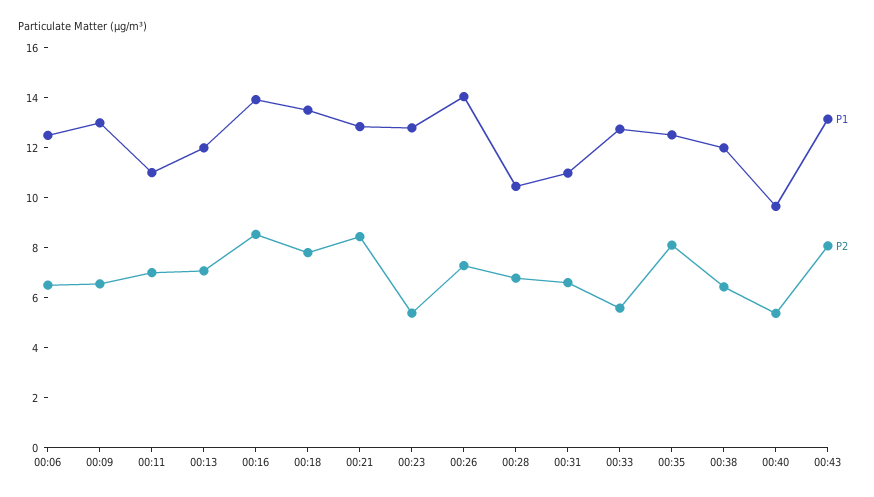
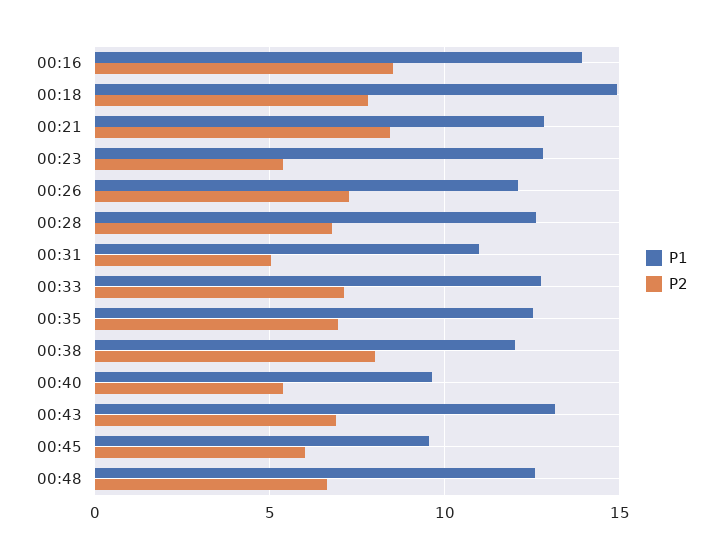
P1, 00:06: 12.5 -> none
P2, 00:06: 6.5 -> none
P1, 00:09: 13 -> none
P2, 00:09: 6.5 -> none
P1, 00:11: 11 -> none
P2, 00:11: 7 -> none
P1, 00:13: 12 -> none
P2, 00:13: 7 -> none
P1, 00:18: 13.5 -> 15
P1, 00:26: 14 -> 12
P1, 00:28: 10.5 -> 12.5
P2, 00:31: 6.5 -> 5
P2, 00:33: 5.5 -> 7
P2, 00:35: 8 -> 7
P2, 00:38: 6.5 -> 8
P2, 00:43: 8 -> 7
P1, 00:45: none -> 9.5
P2, 00:45: none -> 6
P1, 00:48: none -> 12.5
P2, 00:48: none -> 6.5

